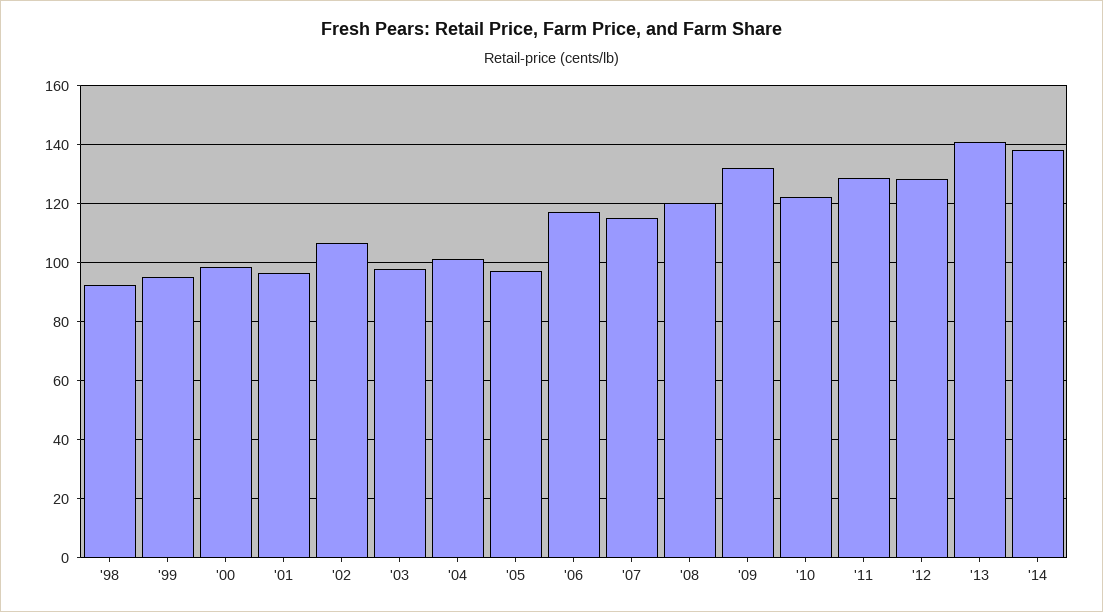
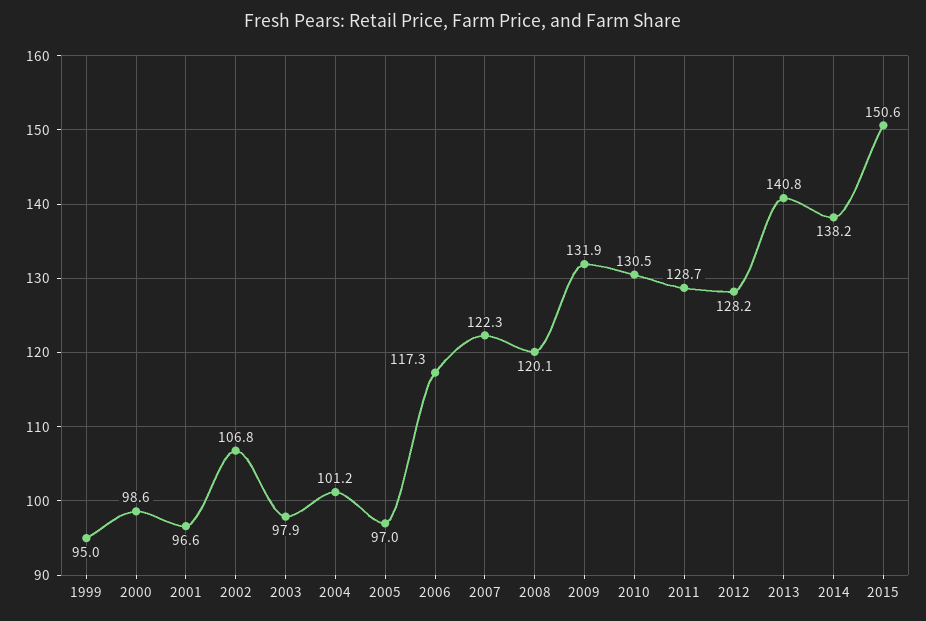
'98: 92.5 -> none
'07: 115 -> 122.3
'10: 122.5 -> 130.5
2015: none -> 150.6

